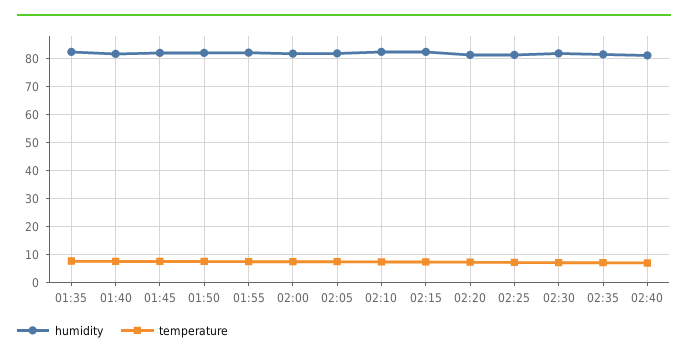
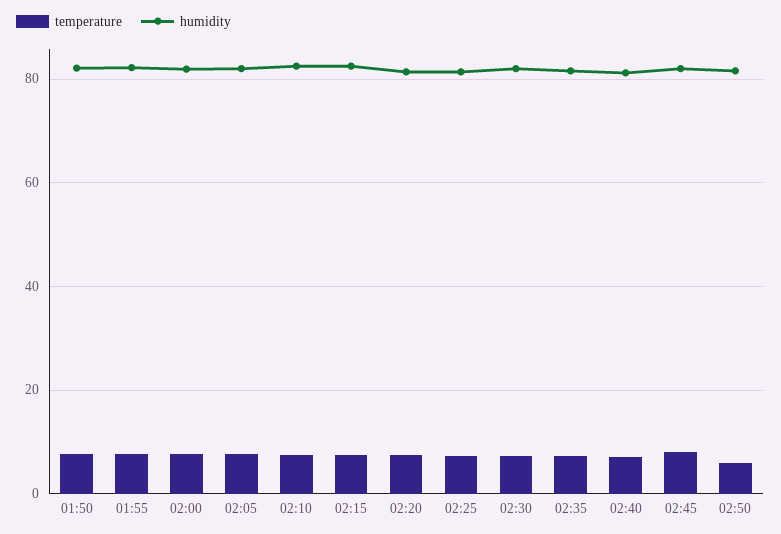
humidity, 01:35: 82.5 -> none
temperature, 01:35: 7.5 -> none
humidity, 01:40: 82.5 -> none
temperature, 01:40: 7.5 -> none
humidity, 01:45: 82.5 -> none
temperature, 01:45: 7.5 -> none
temperature, 02:45: none -> 8
humidity, 02:45: none -> 82
temperature, 02:50: none -> 6
humidity, 02:50: none -> 82

